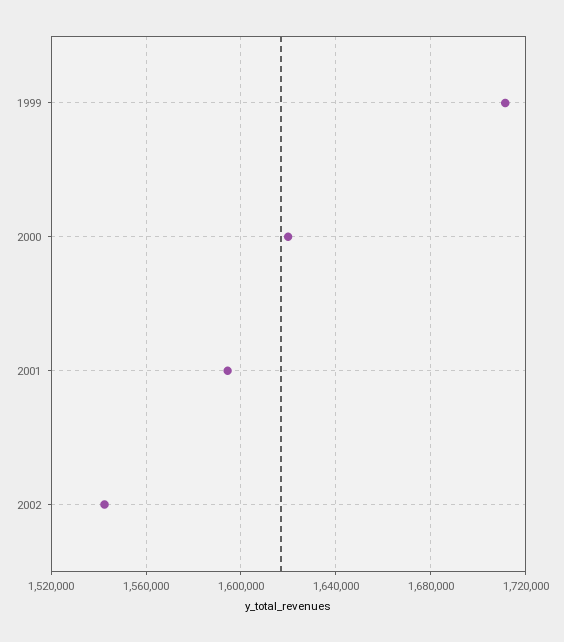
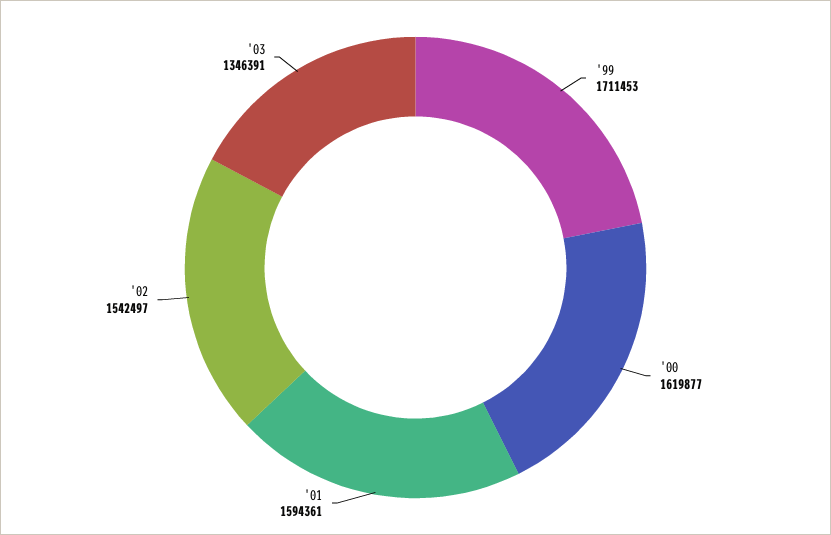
'03: none -> 1346391

